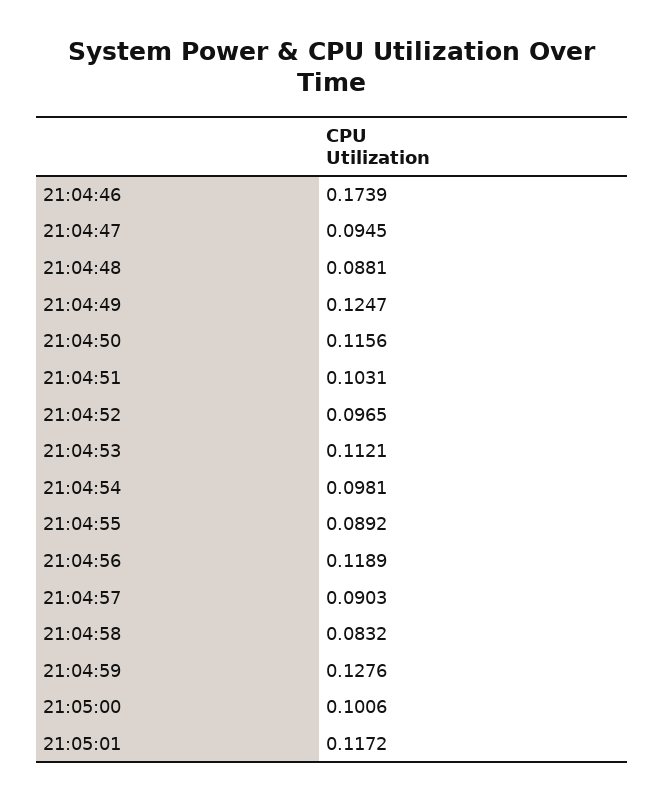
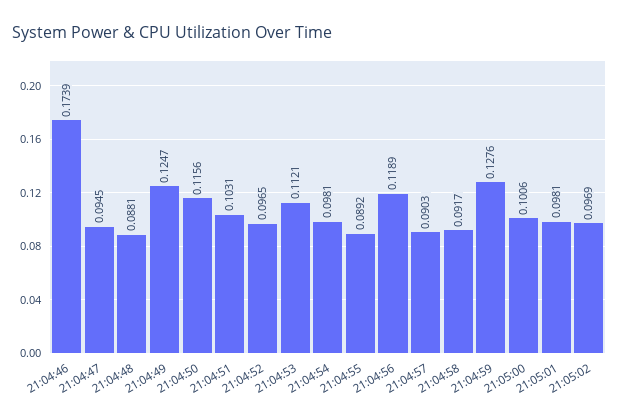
21:04:58: 0.0832 -> 0.0917
21:05:01: 0.1172 -> 0.0981
21:05:02: none -> 0.0969

